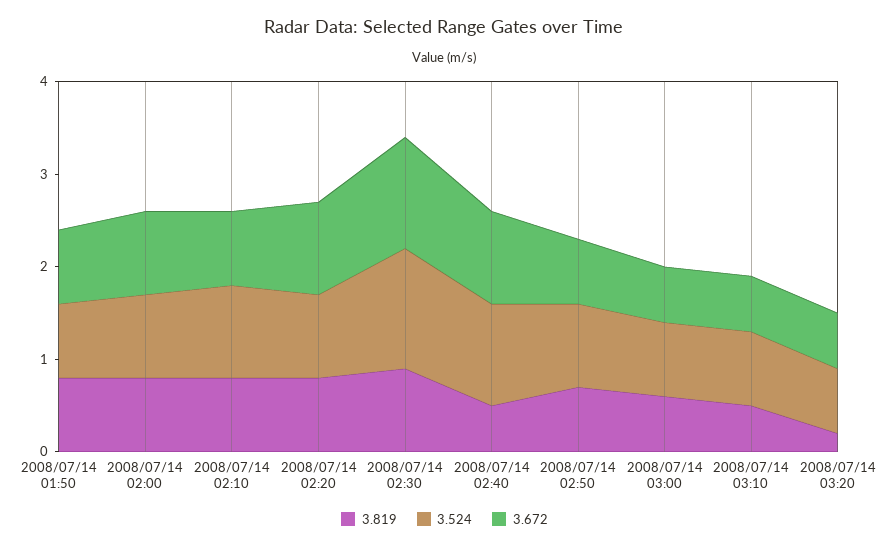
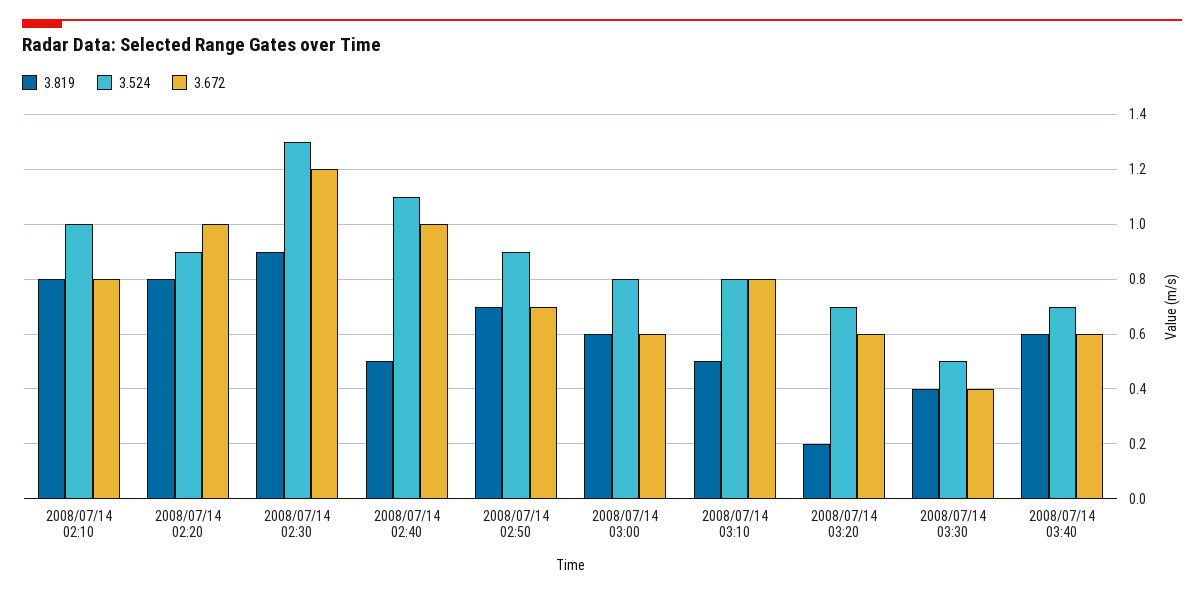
3.819, 2008/07/14 01:50: 0.8 -> none
3.524, 2008/07/14 01:50: 0.8 -> none
3.672, 2008/07/14 01:50: 0.8 -> none
3.819, 2008/07/14 02:00: 0.8 -> none
3.524, 2008/07/14 02:00: 0.9 -> none
3.672, 2008/07/14 02:00: 0.9 -> none
3.672, 2008/07/14 03:10: 0.6 -> 0.8
3.819, 2008/07/14 03:30: none -> 0.4
3.524, 2008/07/14 03:30: none -> 0.5
3.672, 2008/07/14 03:30: none -> 0.4
3.819, 2008/07/14 03:40: none -> 0.6
3.524, 2008/07/14 03:40: none -> 0.7
3.672, 2008/07/14 03:40: none -> 0.6

